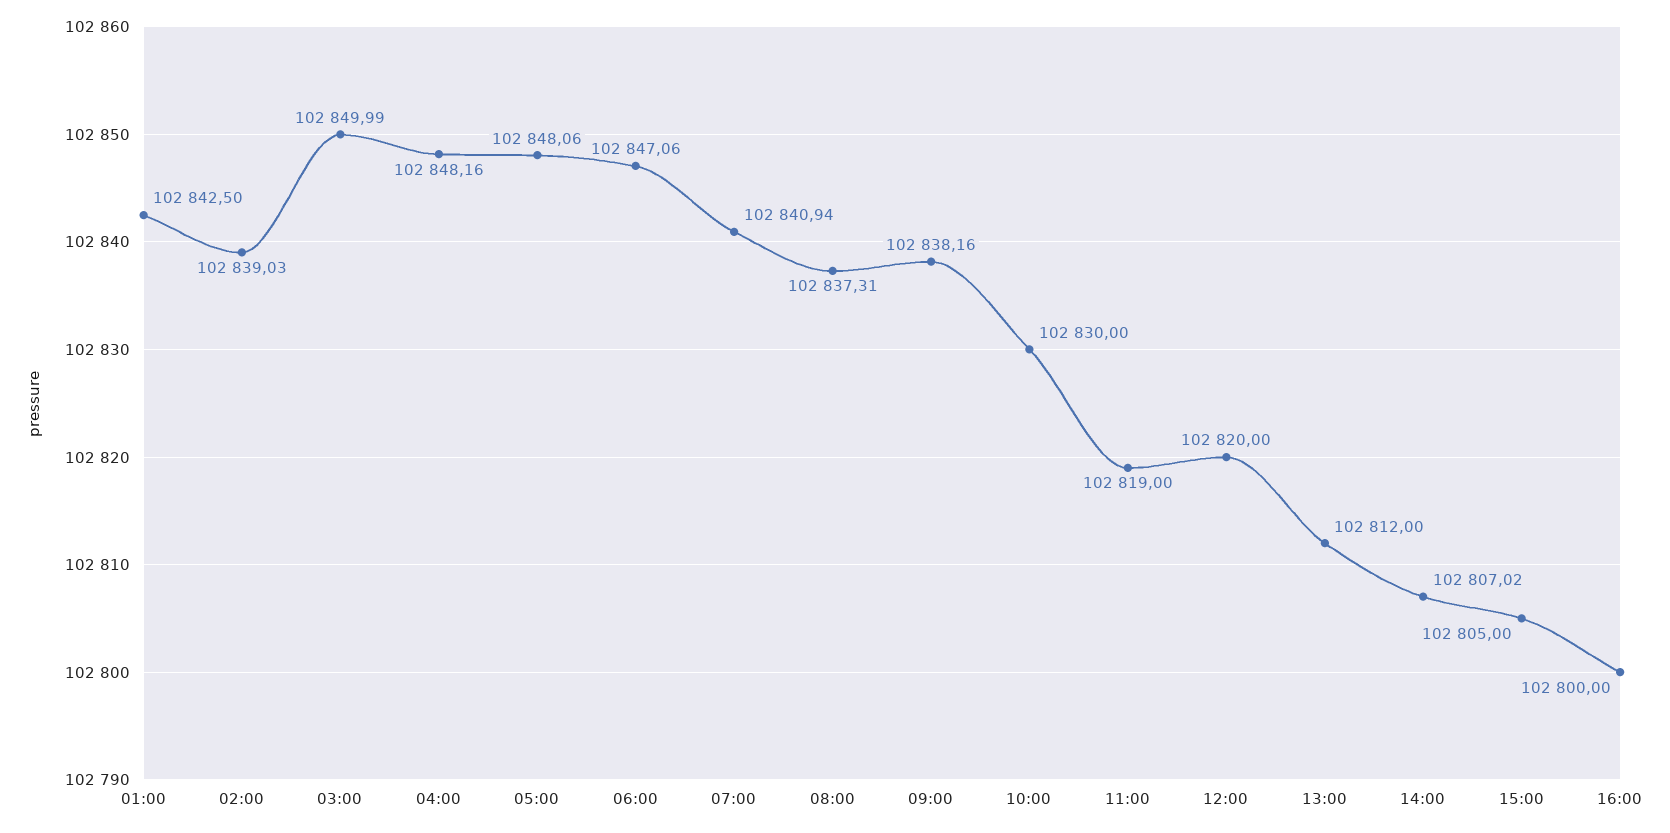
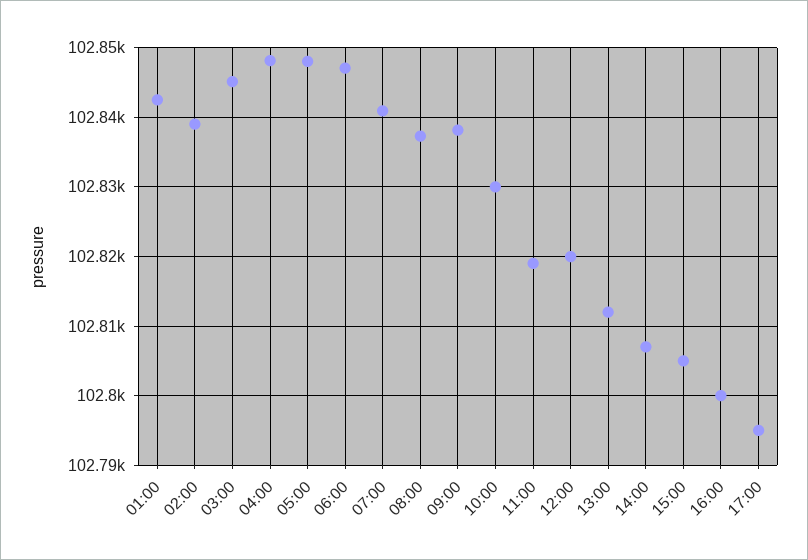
03:00: 102849.99 -> 102845
17:00: none -> 102795

